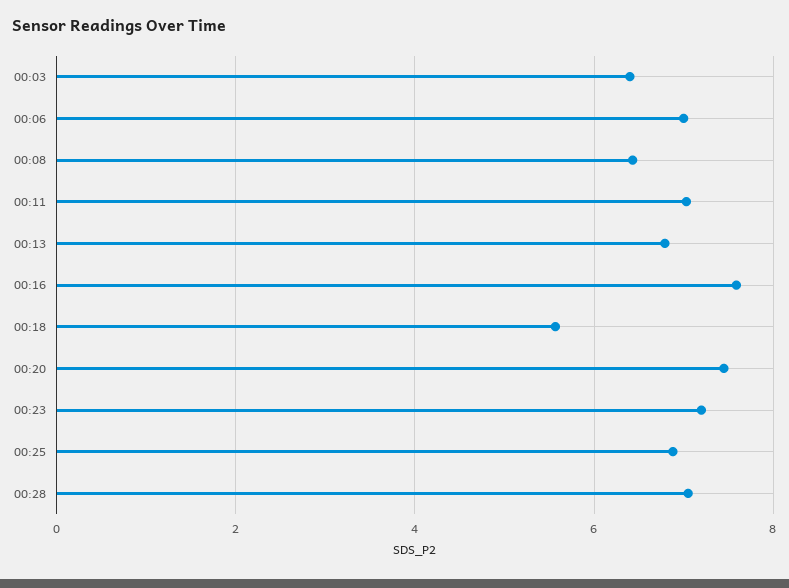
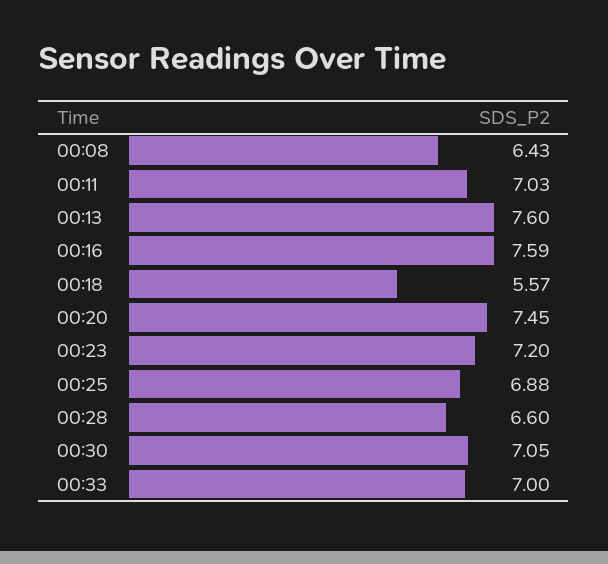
00:03: 6.4 -> none
00:06: 7 -> none
00:13: 6.8 -> 7.6
00:28: 7 -> 6.6
00:30: none -> 7.05
00:33: none -> 7

